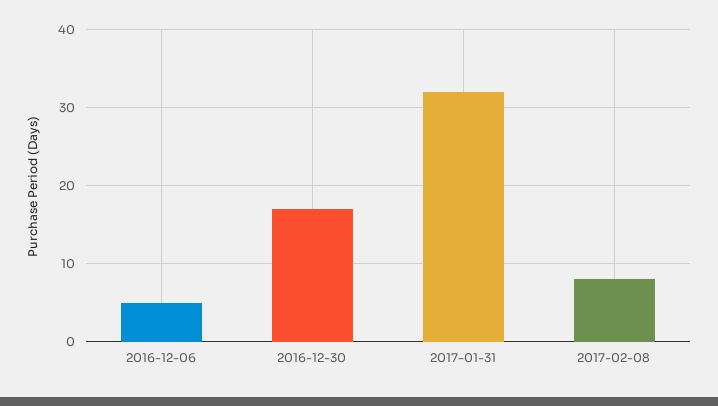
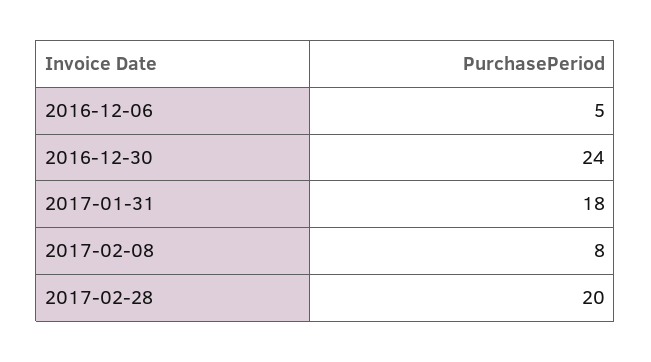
2016-12-30: 17 -> 24
2017-01-31: 32 -> 18
2017-02-28: none -> 20

